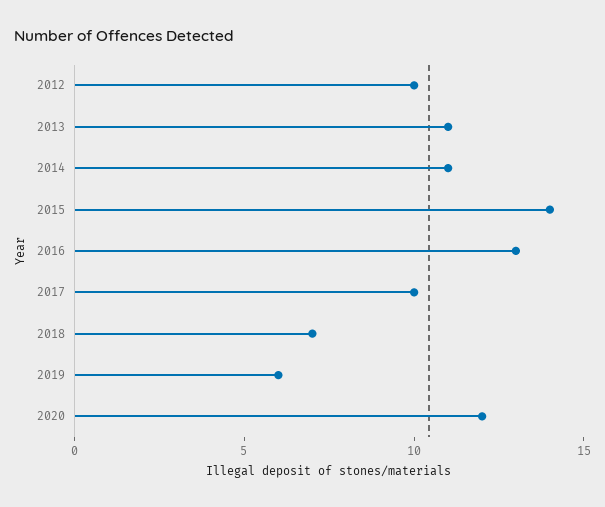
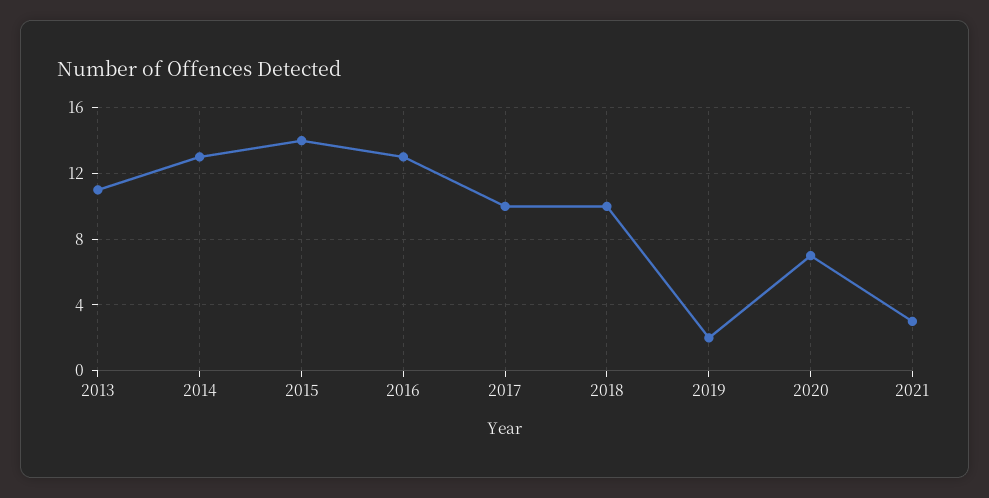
2012: 10 -> none
2014: 11 -> 13
2018: 7 -> 10
2019: 6 -> 2
2020: 12 -> 7
2021: none -> 3

